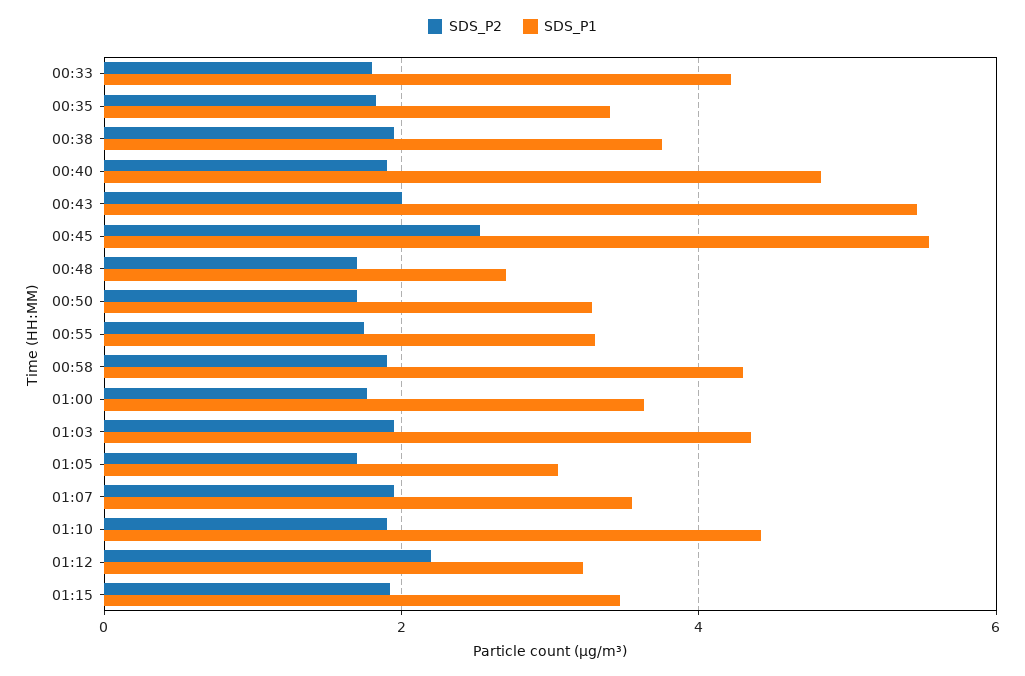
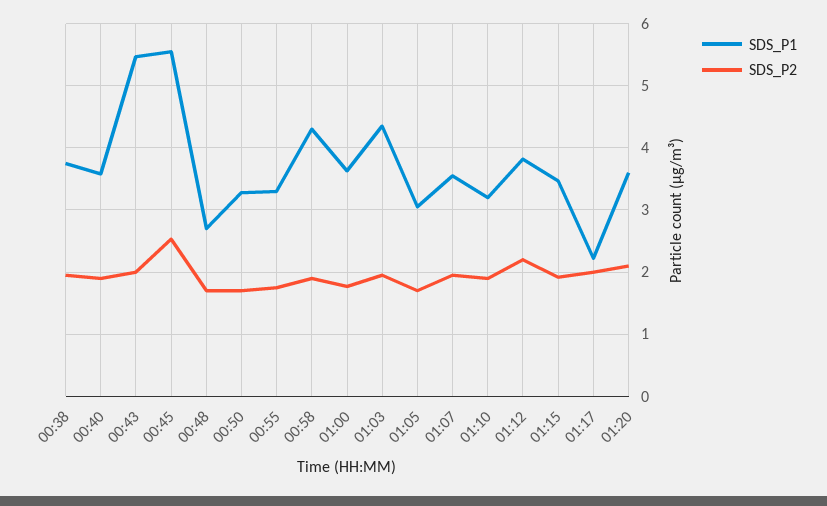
SDS_P2, 00:33: 1.8 -> none
SDS_P1, 00:33: 4.2 -> none
SDS_P2, 00:35: 1.8 -> none
SDS_P1, 00:35: 3.4 -> none
SDS_P1, 00:40: 4.8 -> 3.6
SDS_P1, 01:10: 4.4 -> 3.2
SDS_P1, 01:12: 3.2 -> 3.8
SDS_P1, 01:17: none -> 2.2
SDS_P2, 01:17: none -> 2
SDS_P1, 01:20: none -> 3.6
SDS_P2, 01:20: none -> 2.1

